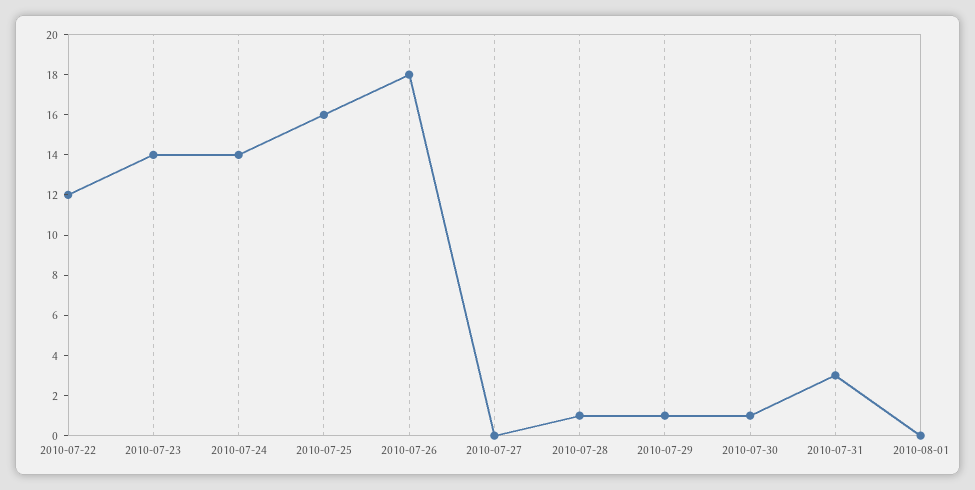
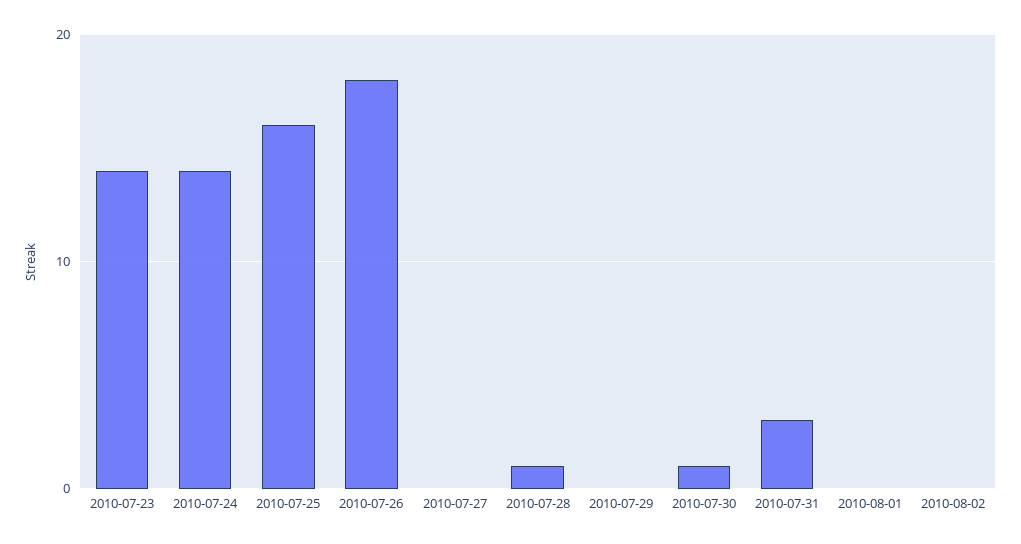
2010-07-22: 12 -> none
2010-07-29: 1 -> 0
2010-08-02: none -> 0

